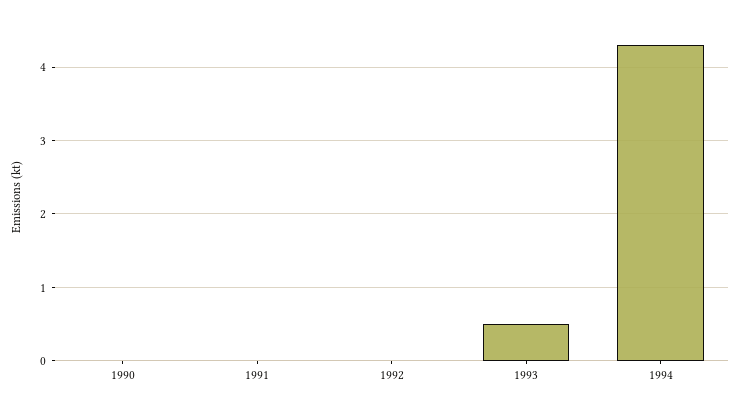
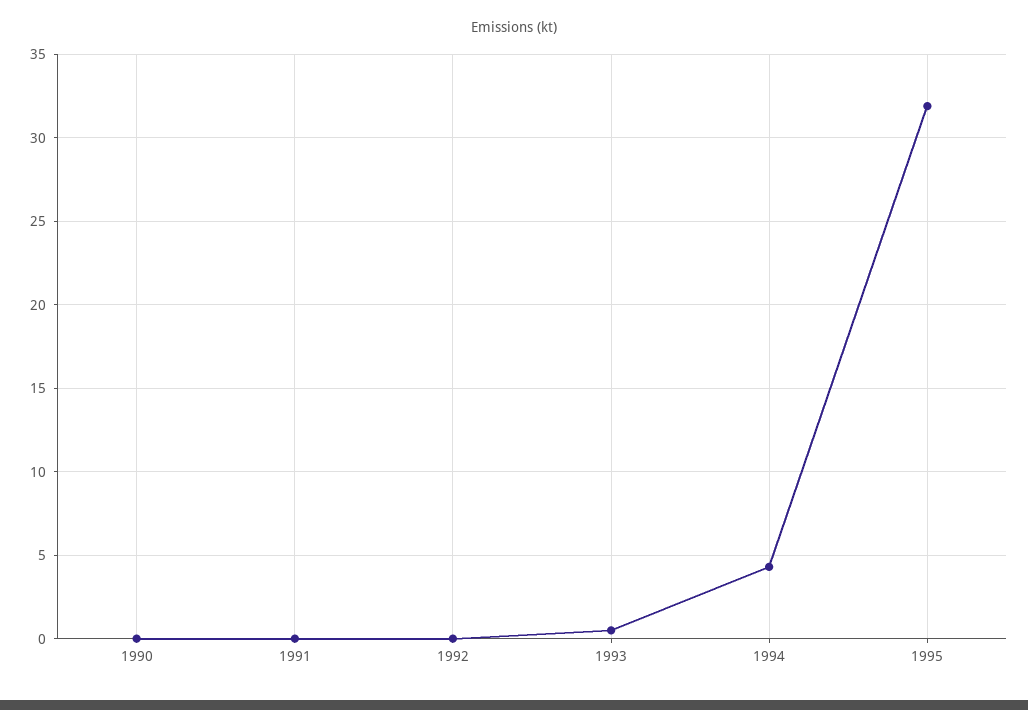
1995: none -> 32

